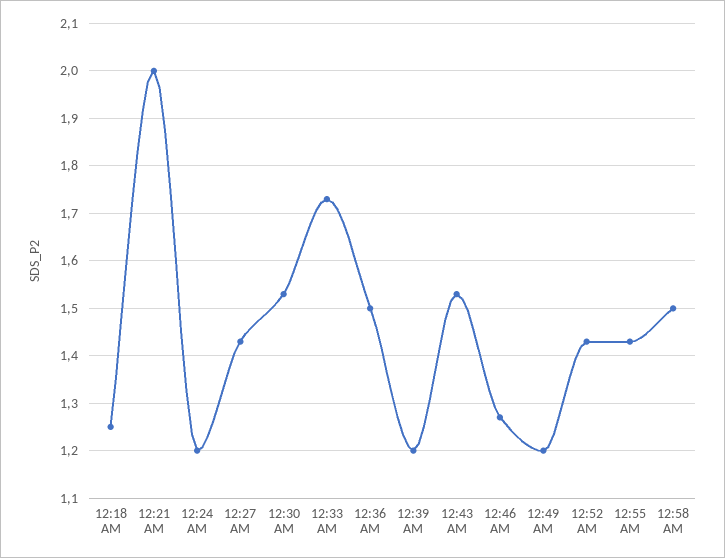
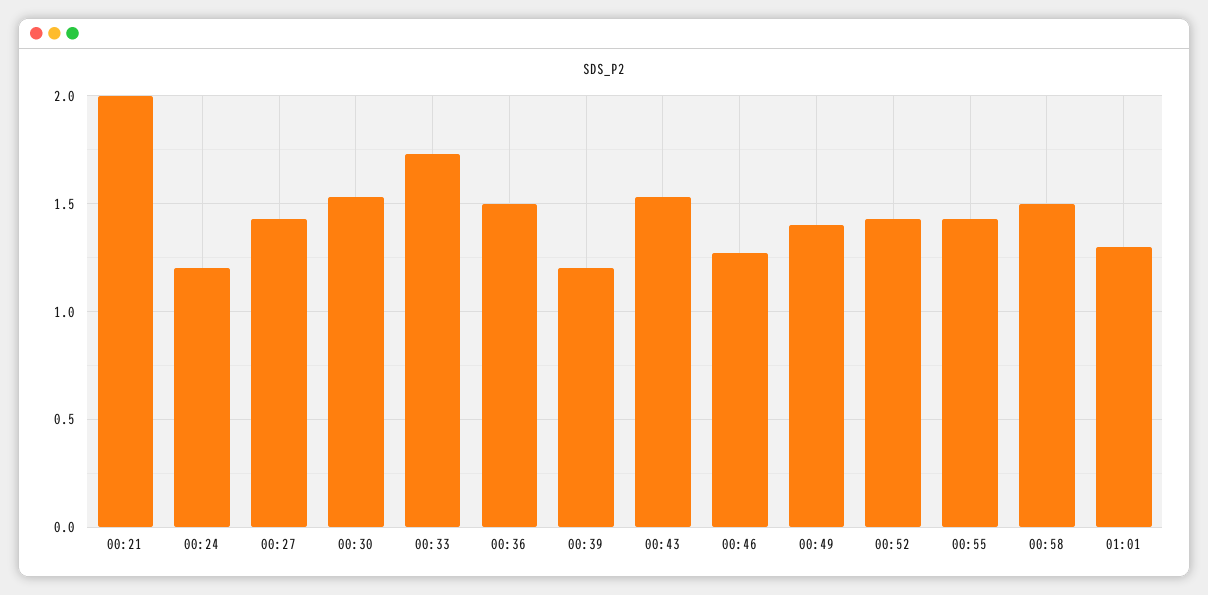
12:18 AM: 1.25 -> none
12:49 AM: 1.2 -> 1.4
01:01: none -> 1.3

